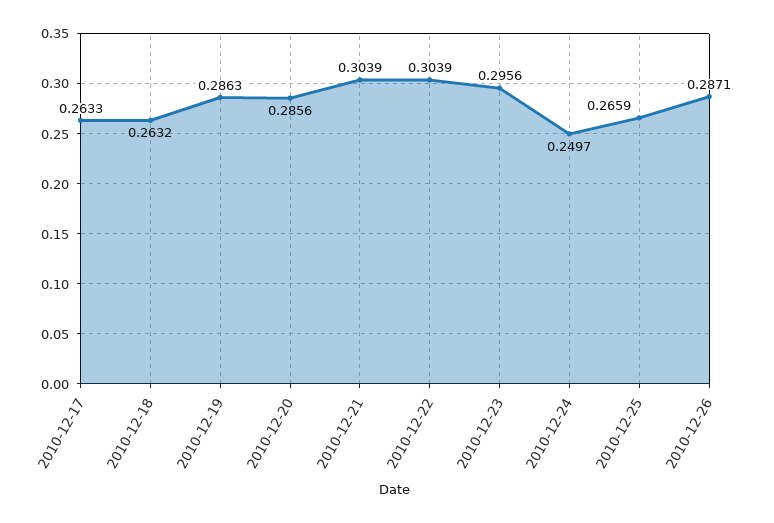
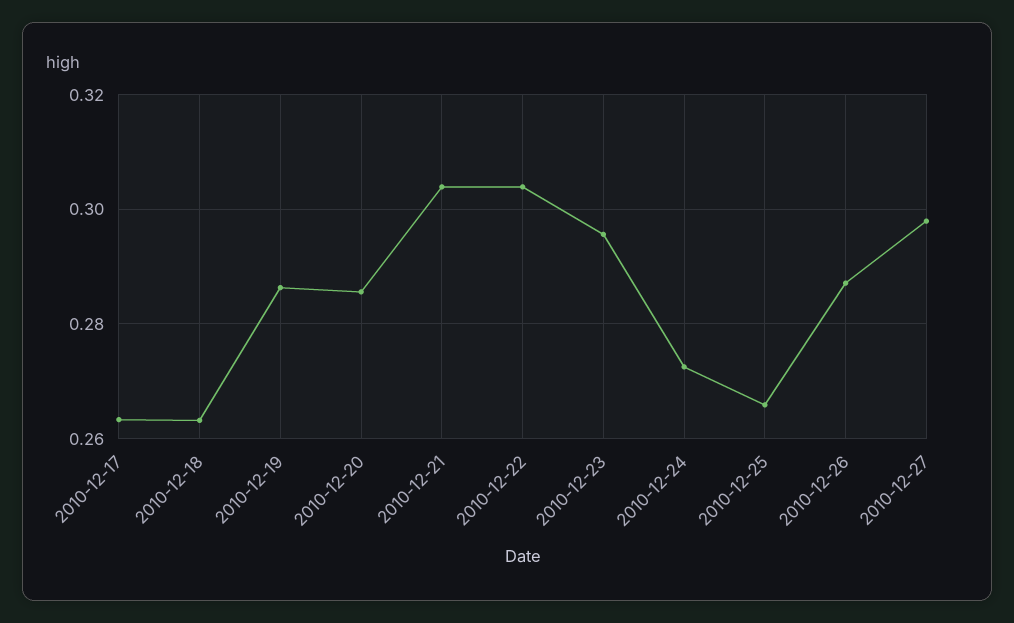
2010-12-24: 0.2497 -> 0.272
2010-12-27: none -> 0.298

